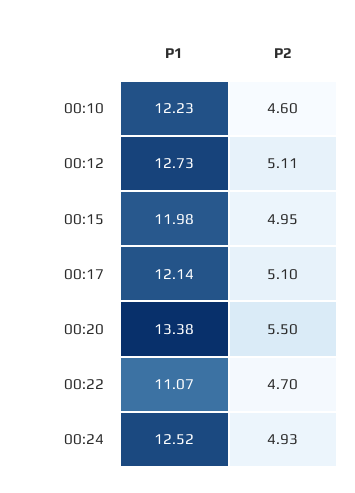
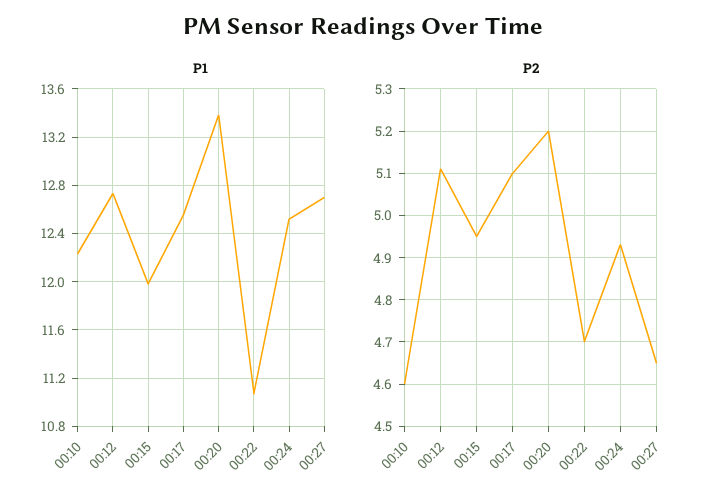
P1, 00:17: 12.14 -> 12.55
P2, 00:20: 5.5 -> 5.2
P1, 00:27: none -> 12.7
P2, 00:27: none -> 4.65

